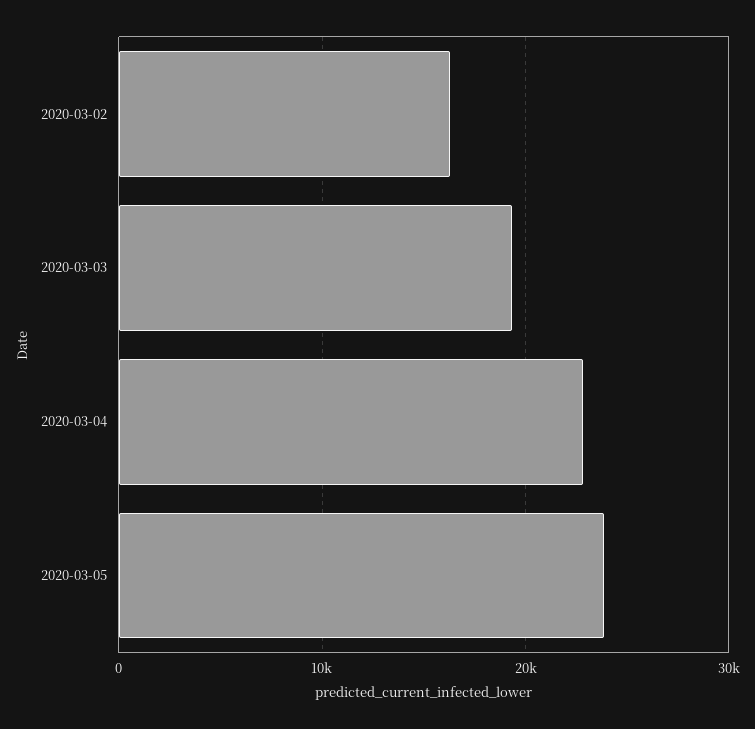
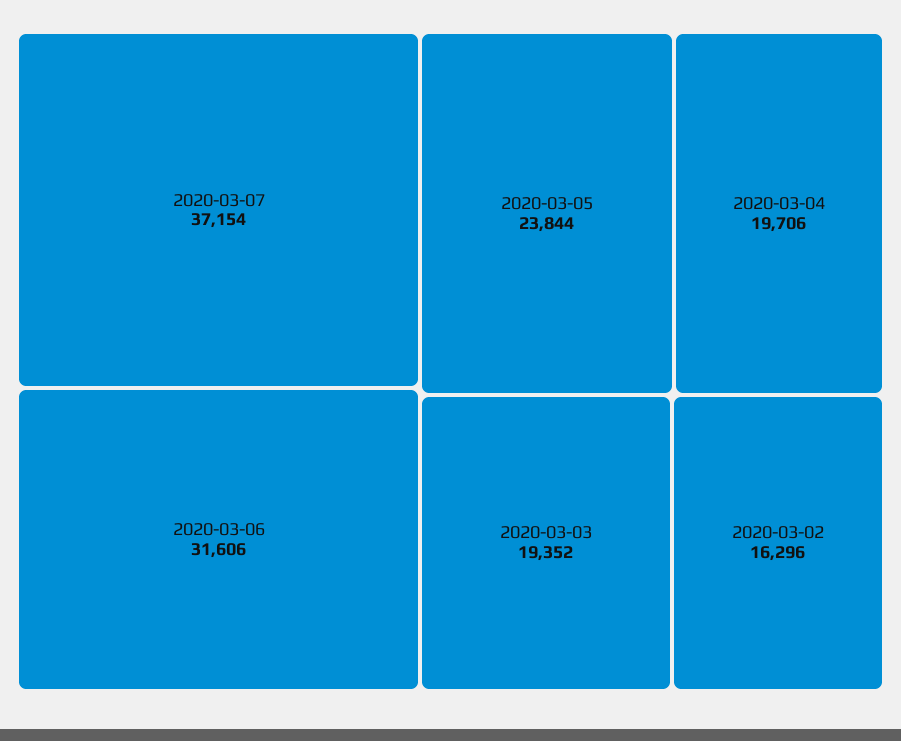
2020-03-04: 23000 -> 19706
2020-03-07: none -> 37154
2020-03-06: none -> 31606

